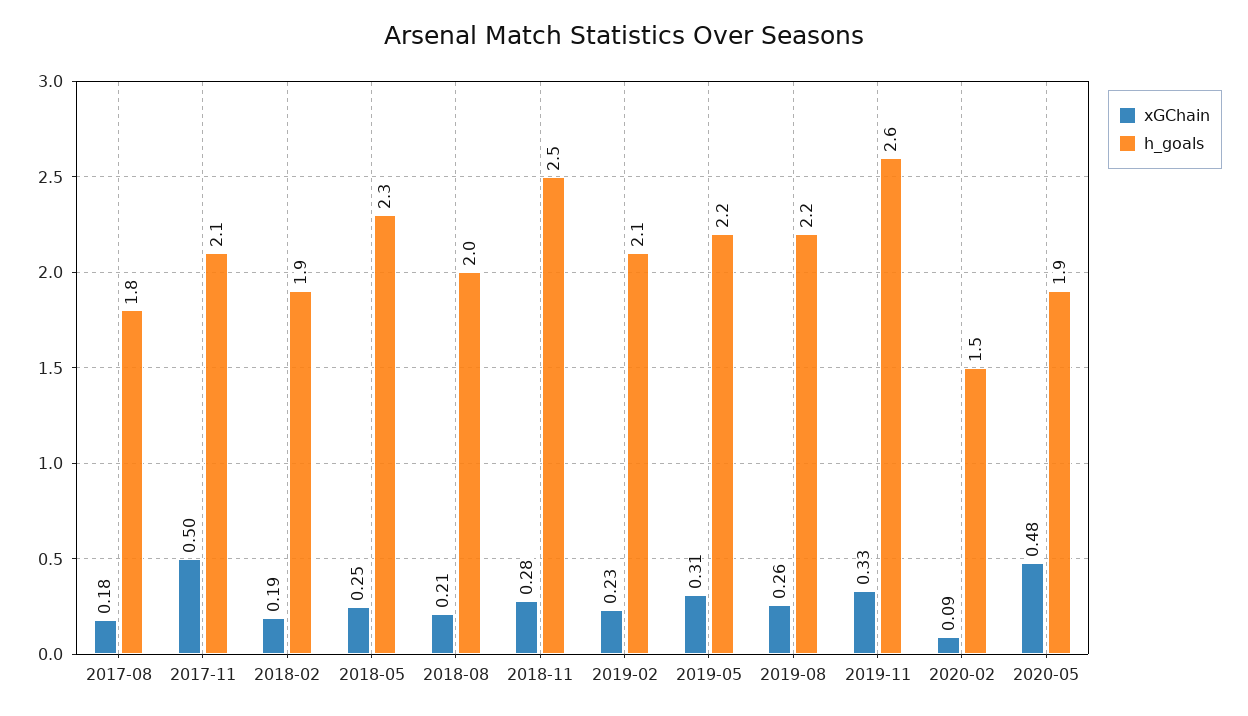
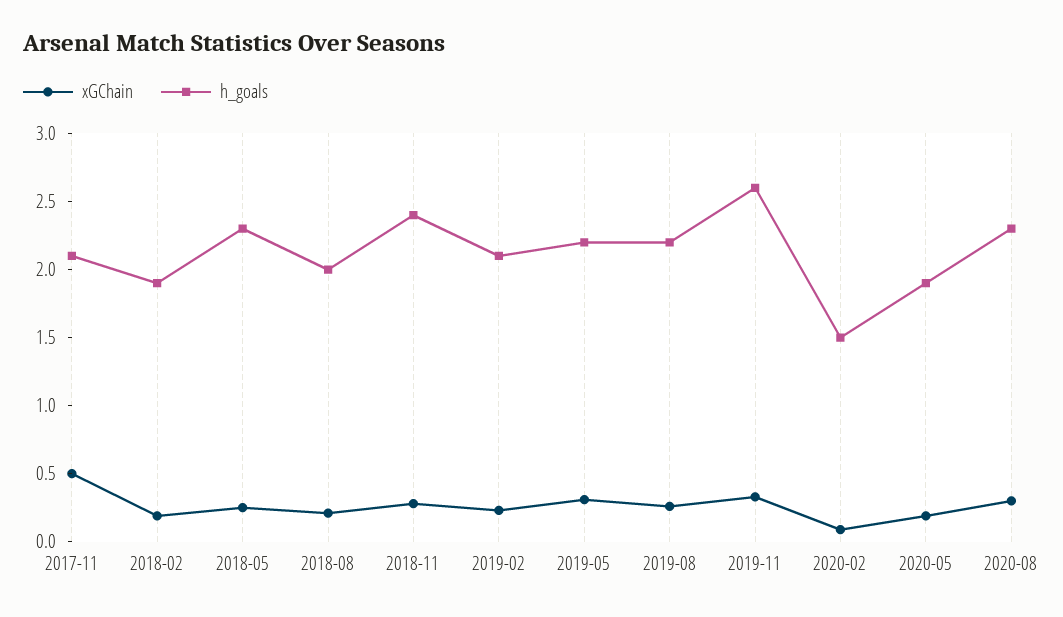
xGChain, 2017-08: 0.18 -> none
h_goals, 2017-08: 1.8 -> none
h_goals, 2018-11: 2.5 -> 2.4
xGChain, 2020-05: 0.48 -> 0.2
xGChain, 2020-08: none -> 0.3
h_goals, 2020-08: none -> 2.3

